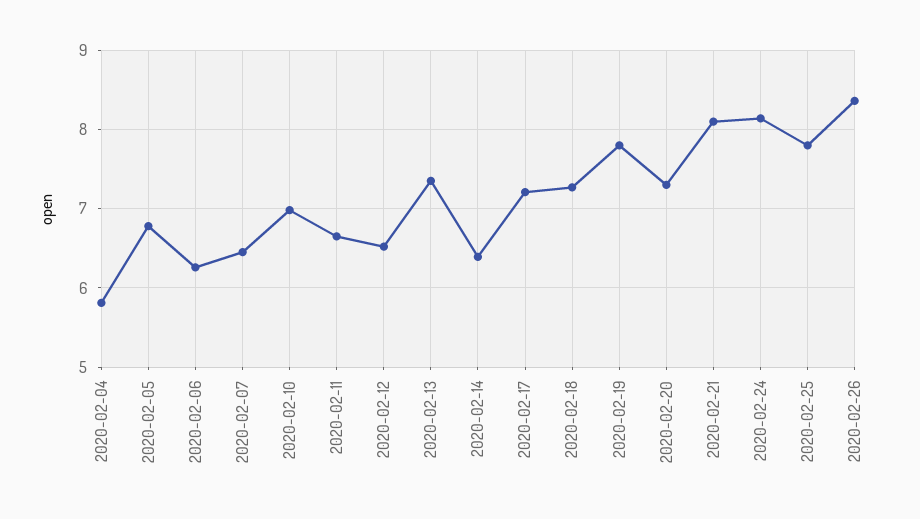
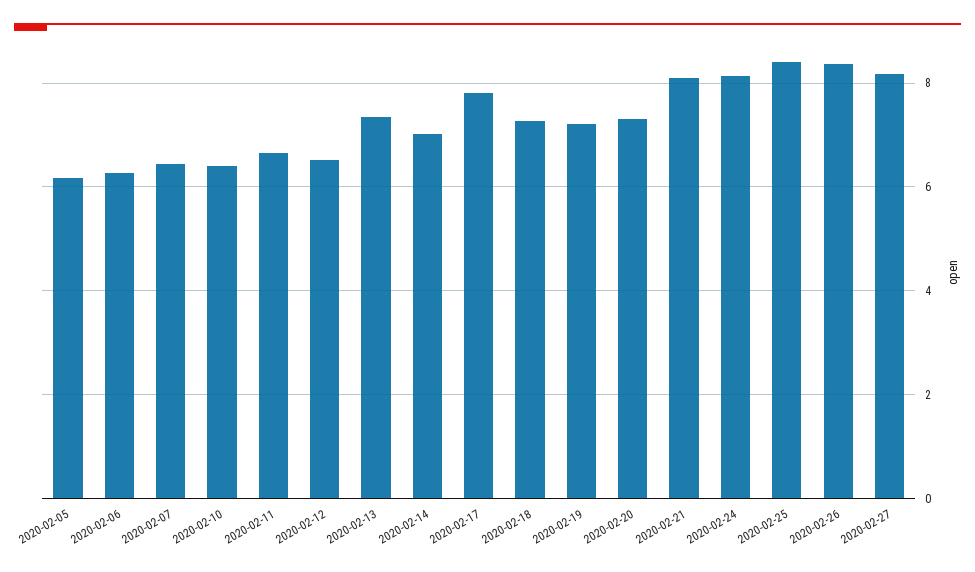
2020-02-04: 5.8 -> none
2020-02-05: 6.8 -> 6.2
2020-02-10: 7 -> 6.4
2020-02-14: 6.4 -> 7
2020-02-17: 7.2 -> 7.8
2020-02-19: 7.8 -> 7.2
2020-02-25: 7.8 -> 8.4
2020-02-27: none -> 8.2

